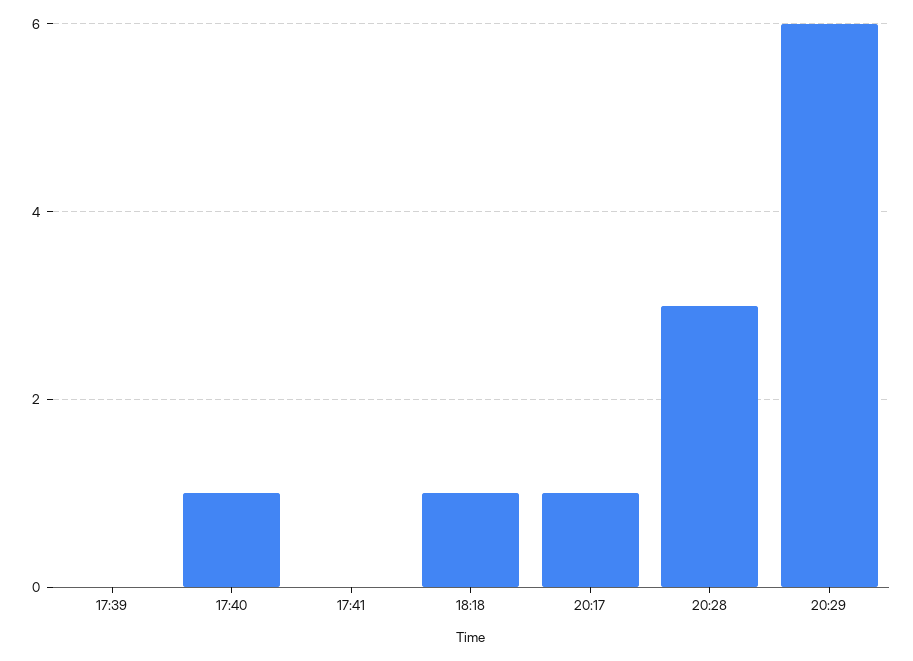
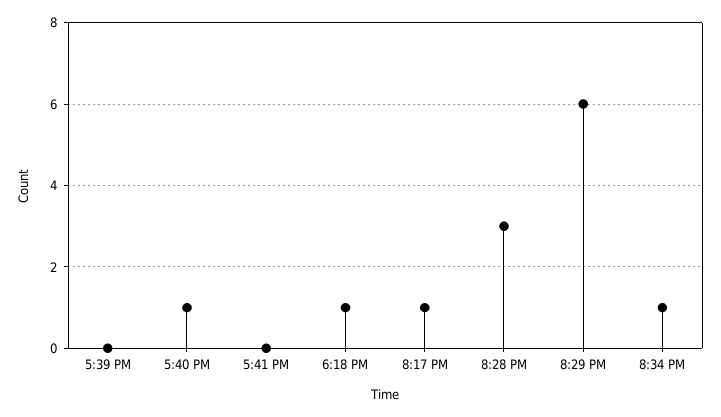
8:34 PM: none -> 1

